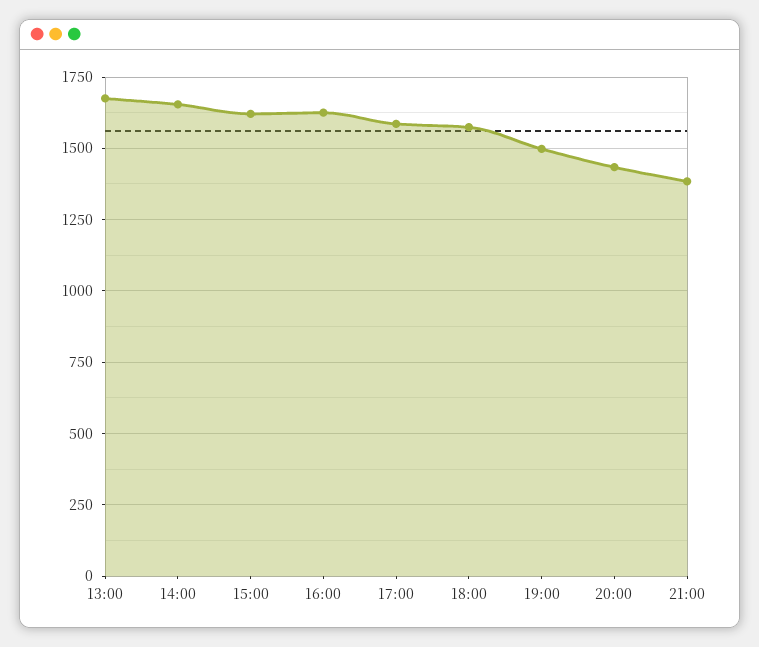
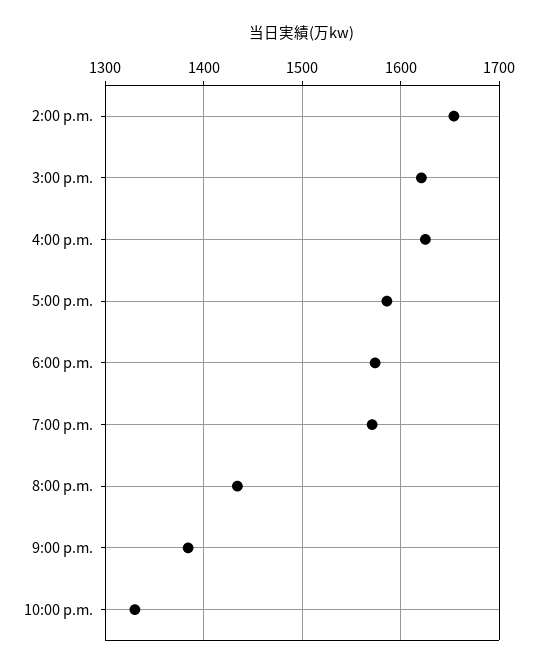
13:00: 1675 -> none
19:00: 1500 -> 1570
10:00 p.m.: none -> 1330

